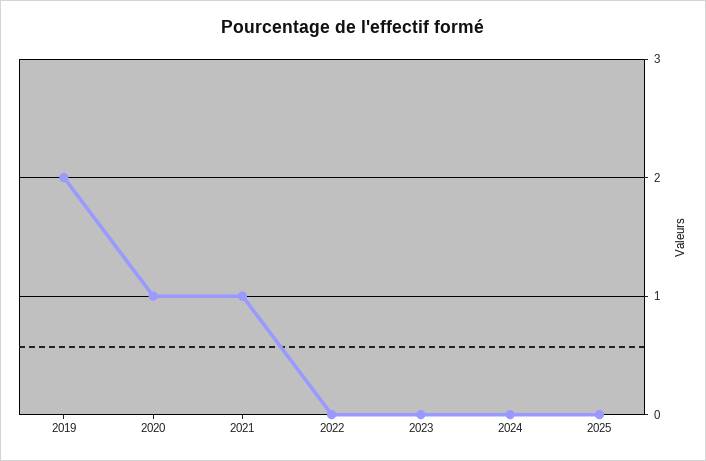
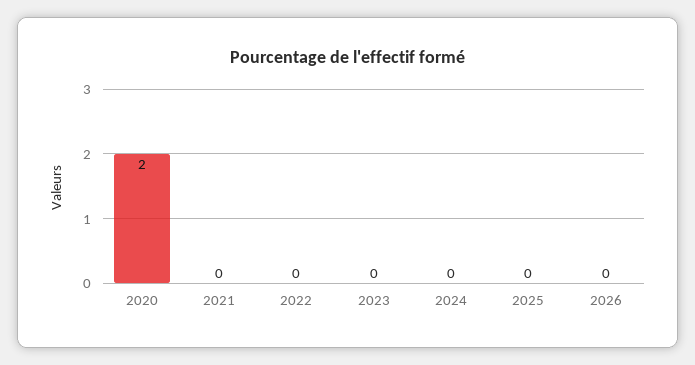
2019: 2 -> none
2020: 1 -> 2
2021: 1 -> 0
2026: none -> 0

